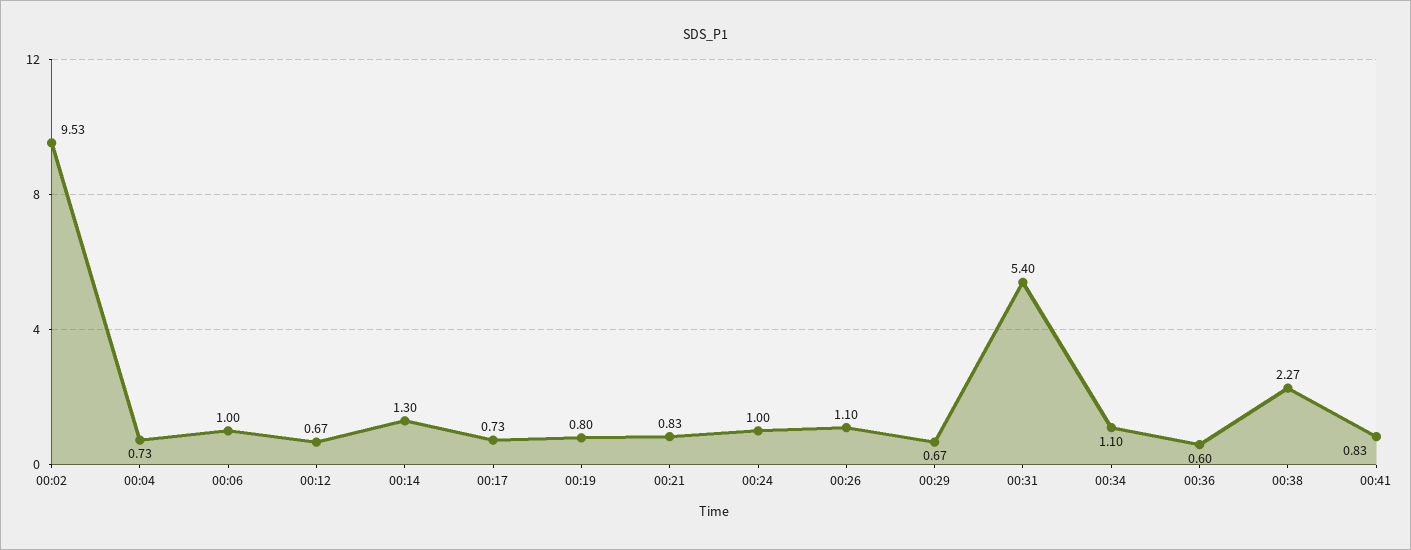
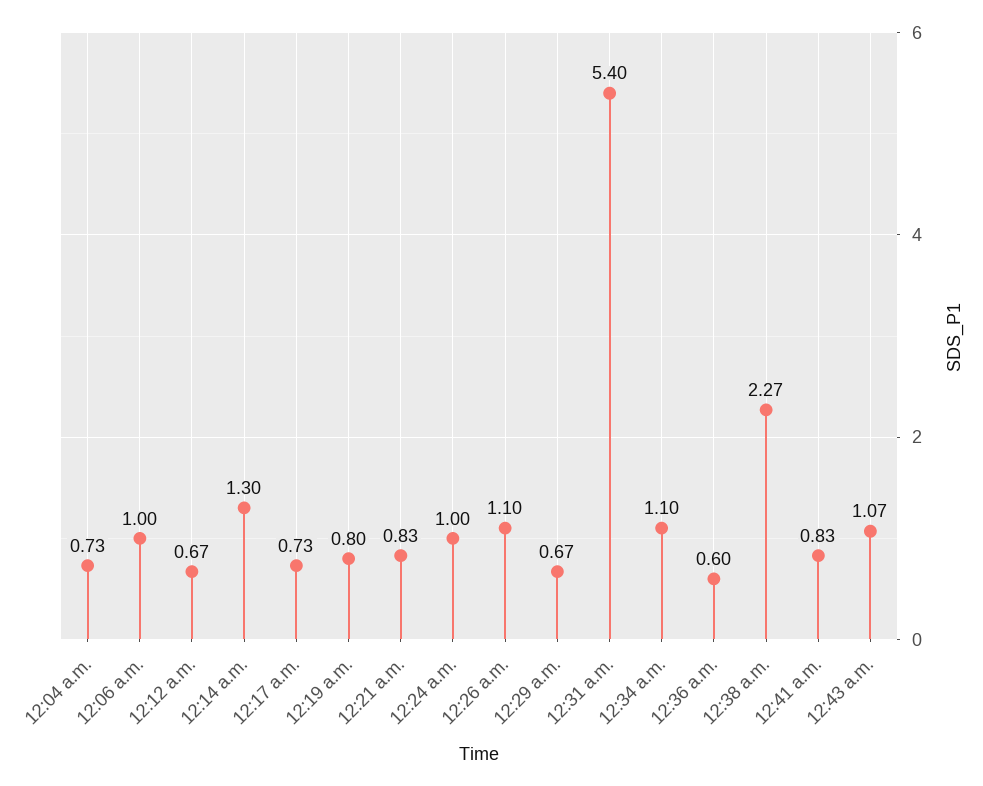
00:02: 9.53 -> none
12:43 a.m.: none -> 1.07

